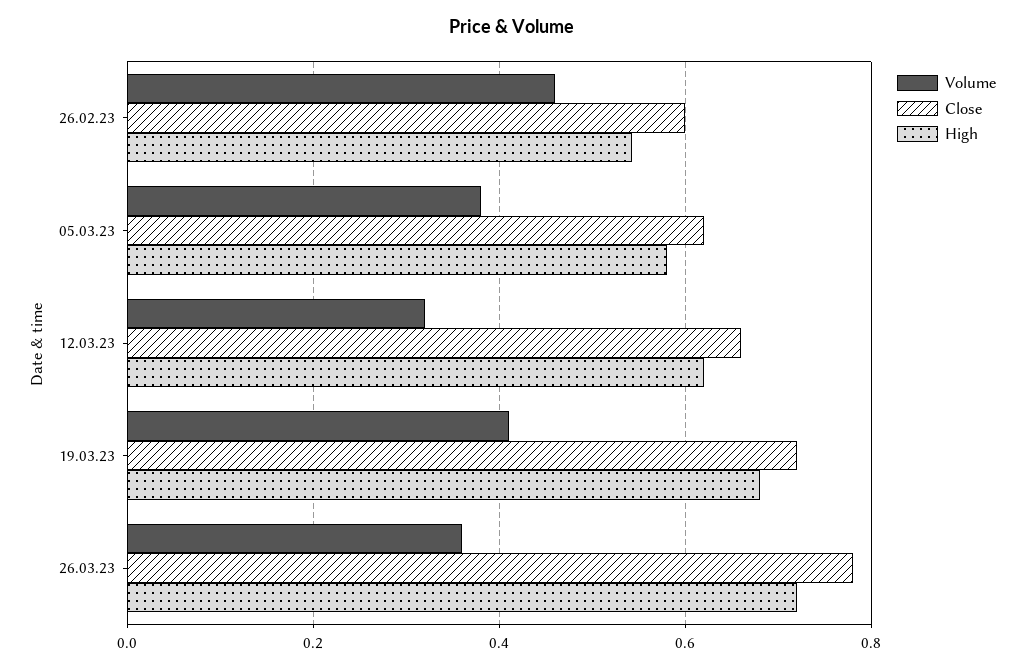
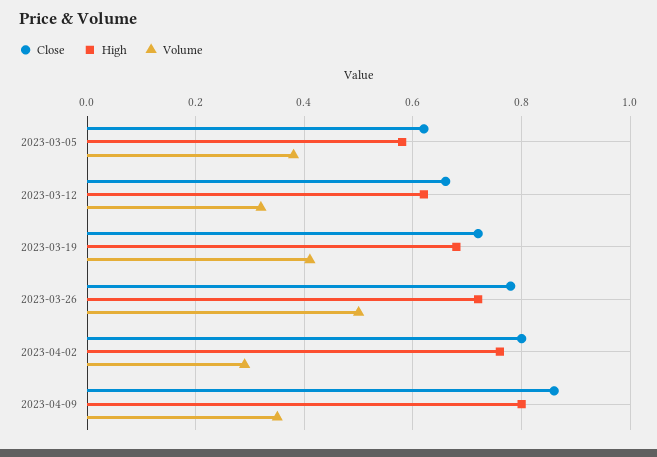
Volume, 26.02.23: 0.46 -> none
Close, 26.02.23: 0.6 -> none
High, 26.02.23: 0.54 -> none
Volume, 26.03.23: 0.36 -> 0.5
Close, 2023-04-02: none -> 0.8
High, 2023-04-02: none -> 0.75
Volume, 2023-04-02: none -> 0.3
Close, 2023-04-09: none -> 0.85
High, 2023-04-09: none -> 0.8
Volume, 2023-04-09: none -> 0.35

